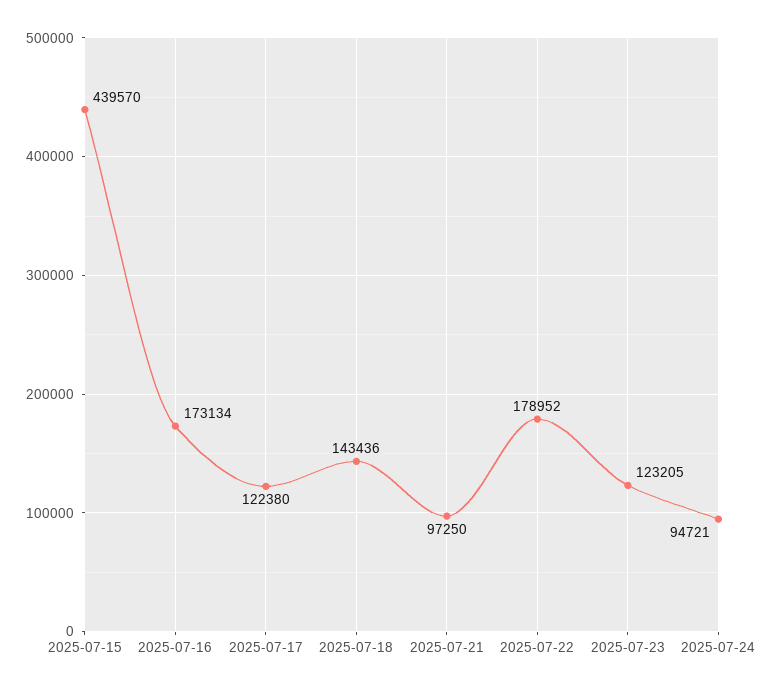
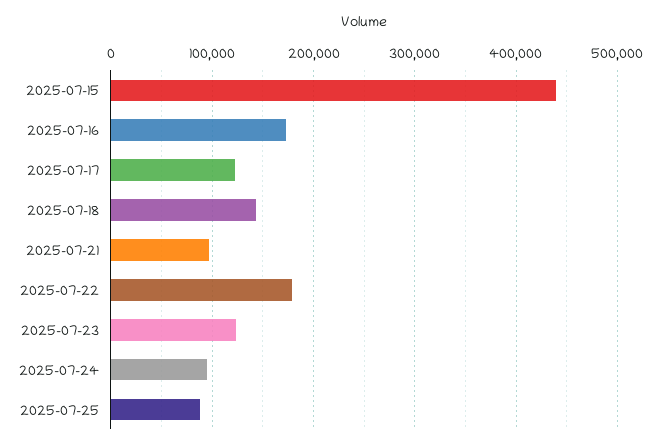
2025-07-25: none -> 90000

